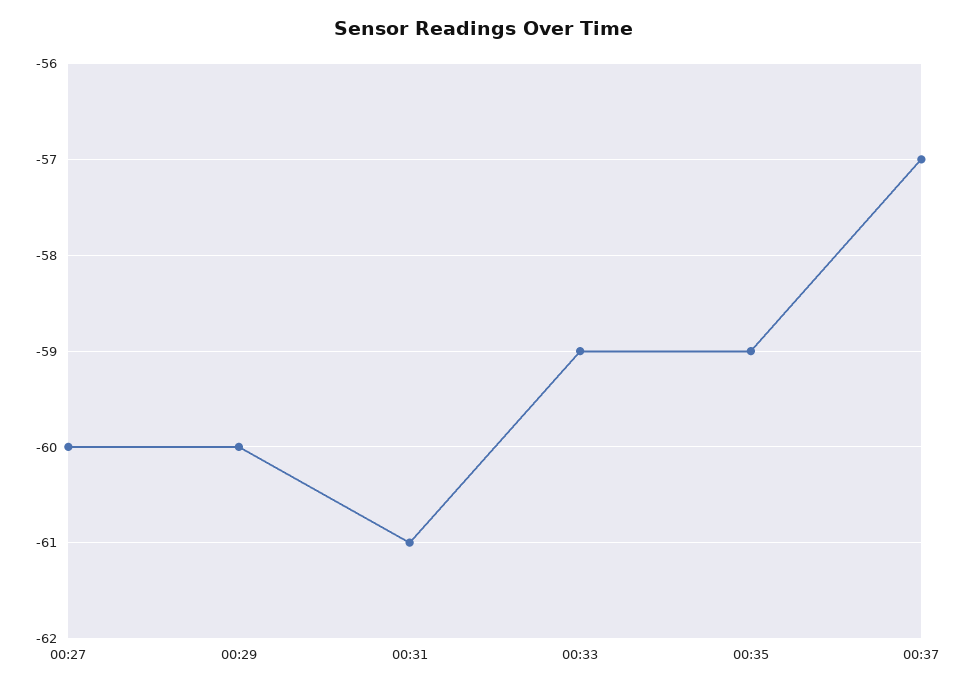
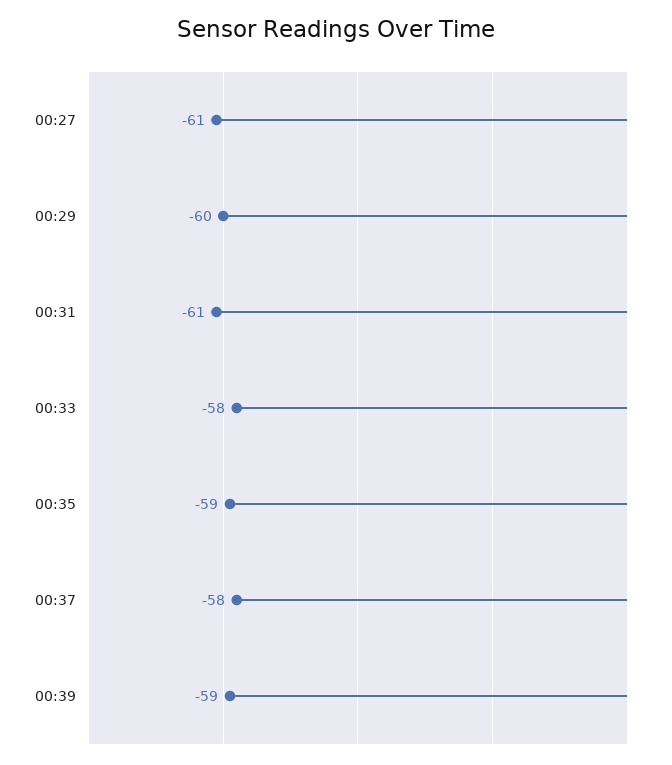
00:27: -60 -> -61
00:33: -59 -> -58
00:37: -57 -> -58
00:39: none -> -59

